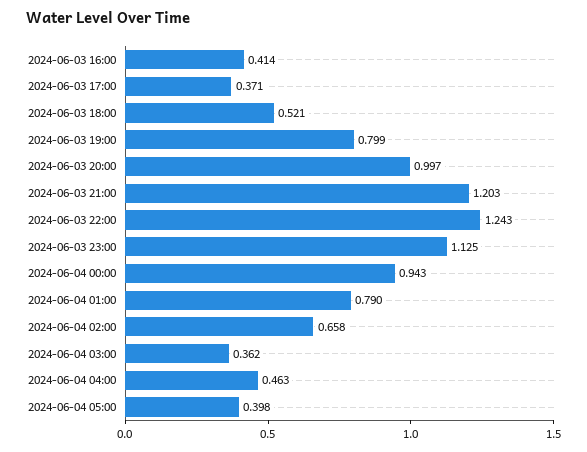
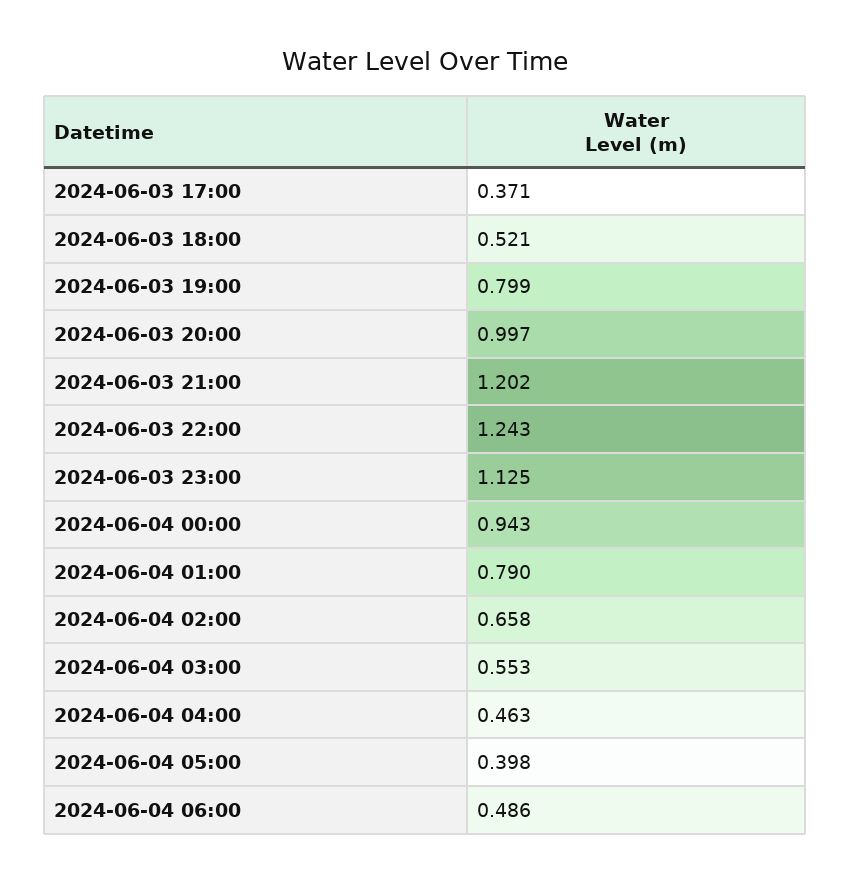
2024-06-03 16:00: 0.414 -> none
2024-06-03 21:00: 1.203 -> 1.202
2024-06-04 03:00: 0.362 -> 0.553
2024-06-04 06:00: none -> 0.486

